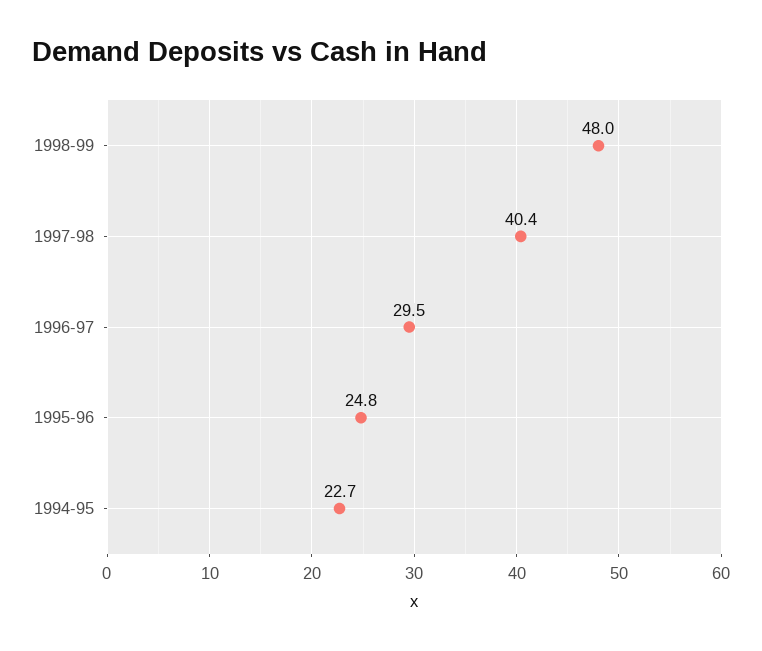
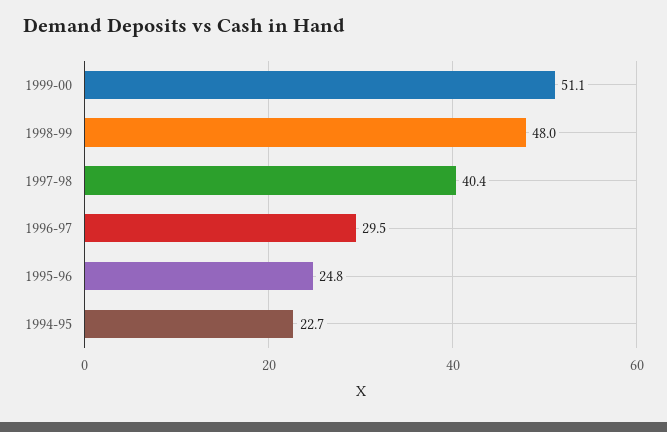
1999-00: none -> 51.1

